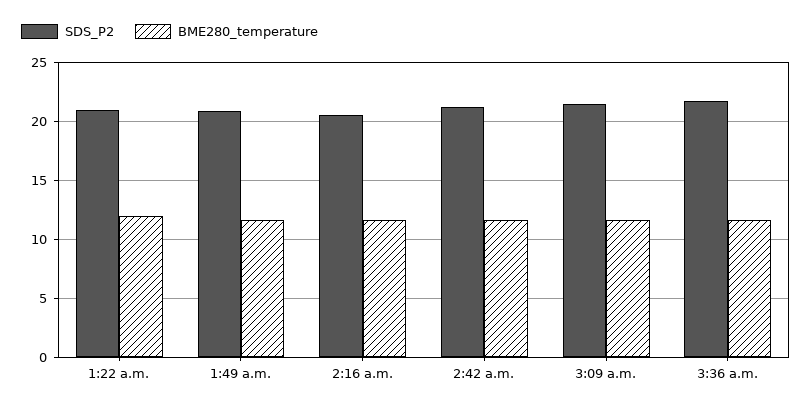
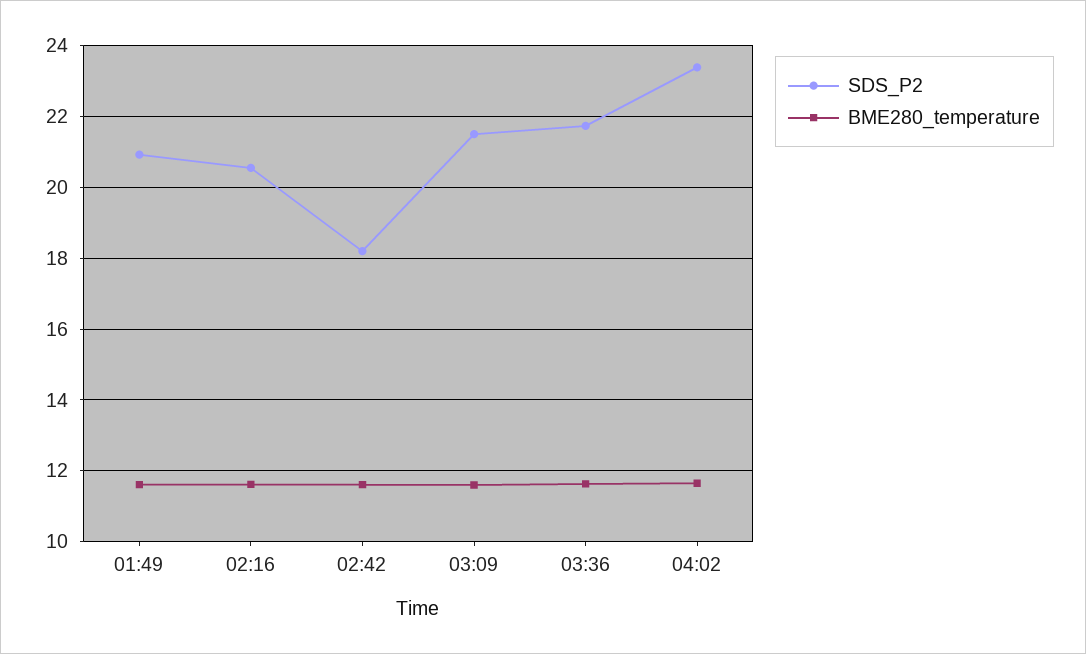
SDS_P2, 1:22 a.m.: 21 -> none
BME280_temperature, 1:22 a.m.: 12 -> none
SDS_P2, 2:42 a.m.: 21 -> 18.2
SDS_P2, 04:02: none -> 23.4
BME280_temperature, 04:02: none -> 11.6

